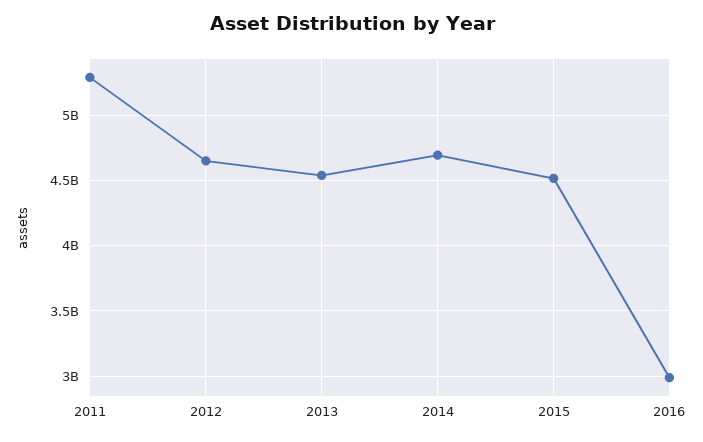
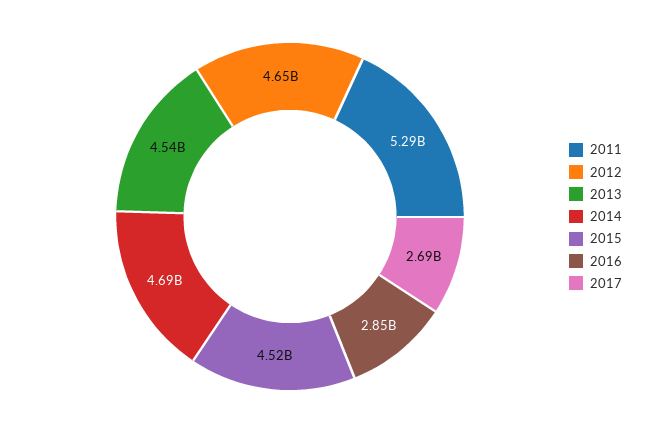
2016: 3000000000 -> 2850000000
2017: none -> 2690000000

